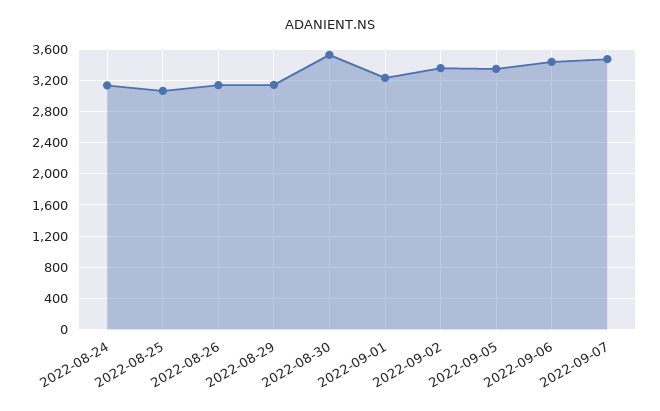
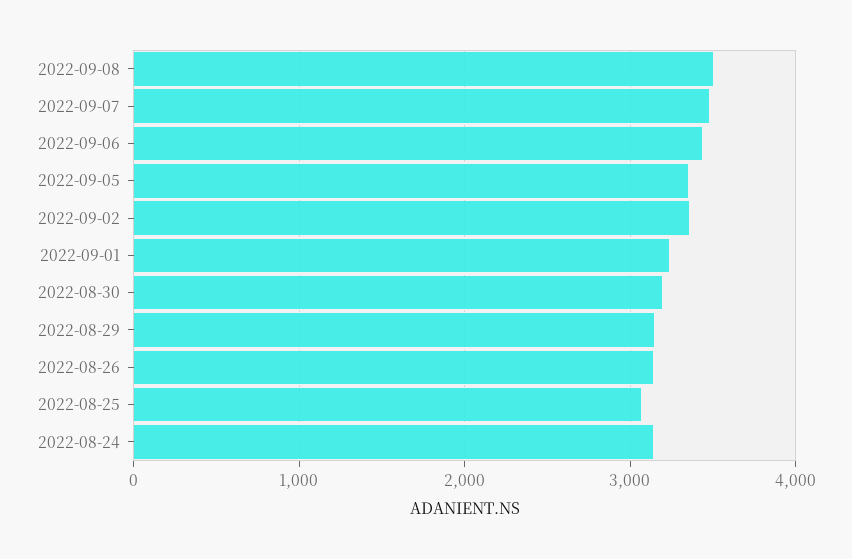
2022-08-30: 3500 -> 3200
2022-09-08: none -> 3500

